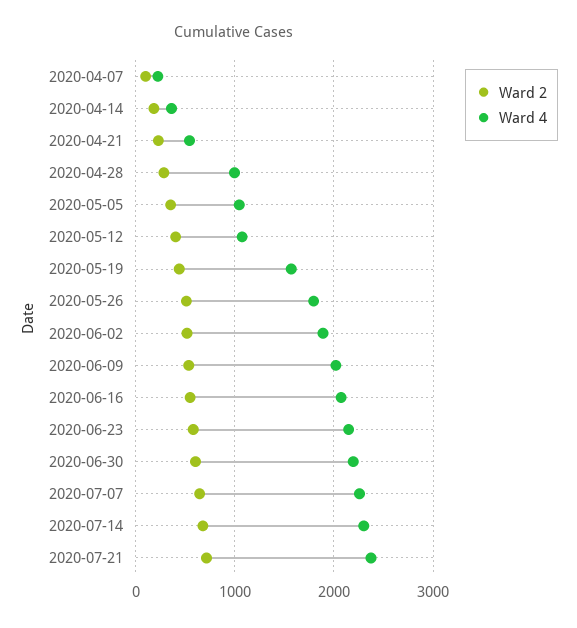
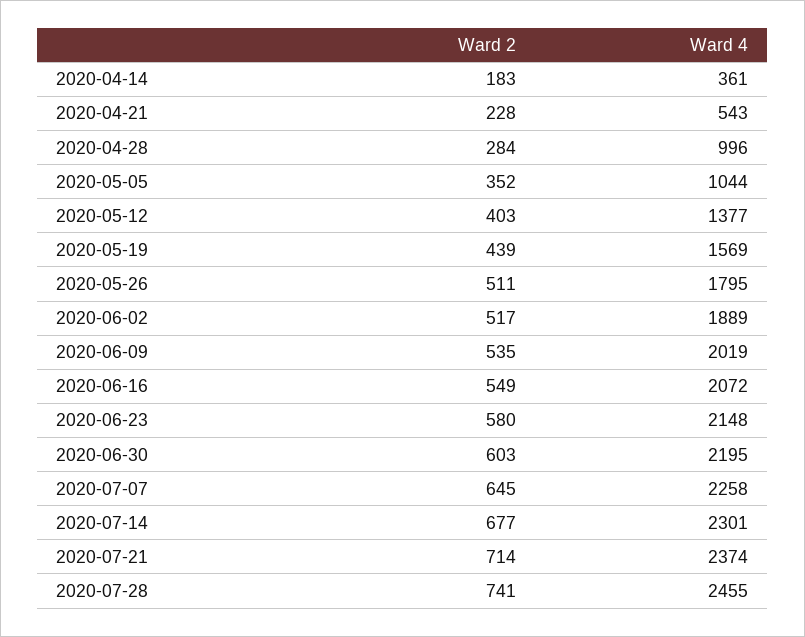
Ward 2, 2020-04-07: 100 -> none
Ward 4, 2020-04-07: 200 -> none
Ward 4, 2020-05-12: 1100 -> 1377
Ward 2, 2020-07-28: none -> 741
Ward 4, 2020-07-28: none -> 2455

